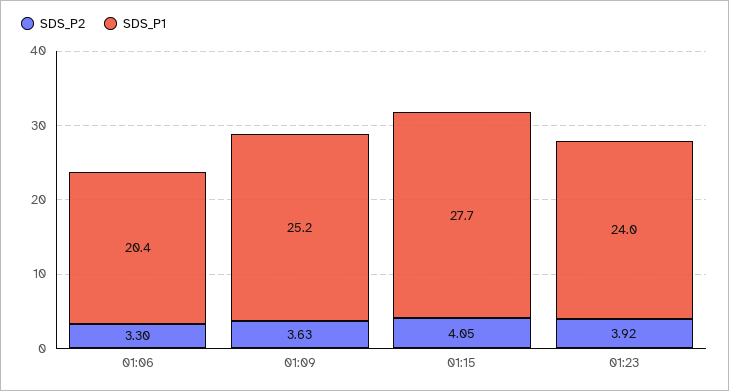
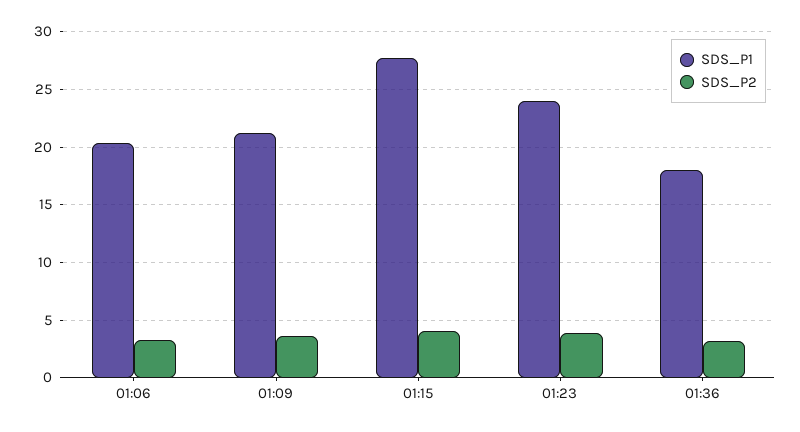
SDS_P1, 01:09: 25.2 -> 21
SDS_P1, 01:36: none -> 18
SDS_P2, 01:36: none -> 3

